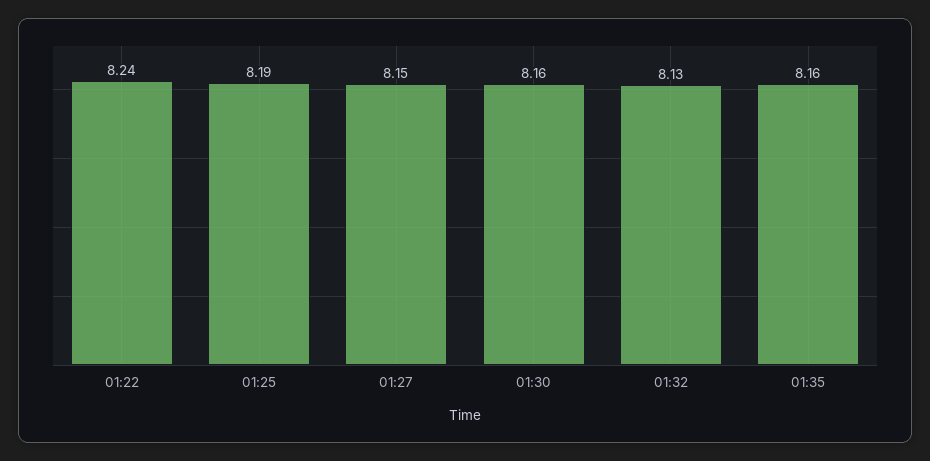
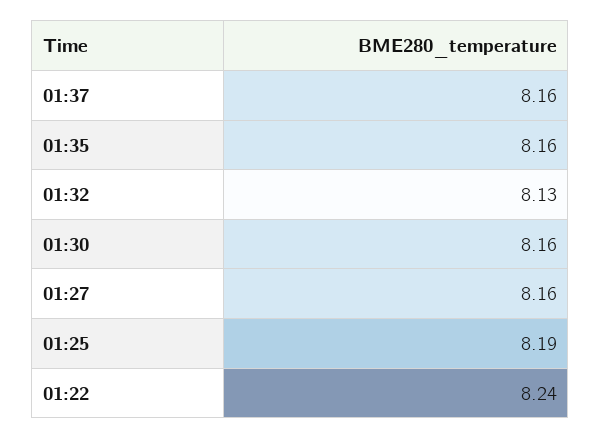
01:27: 8.15 -> 8.16
01:37: none -> 8.16

